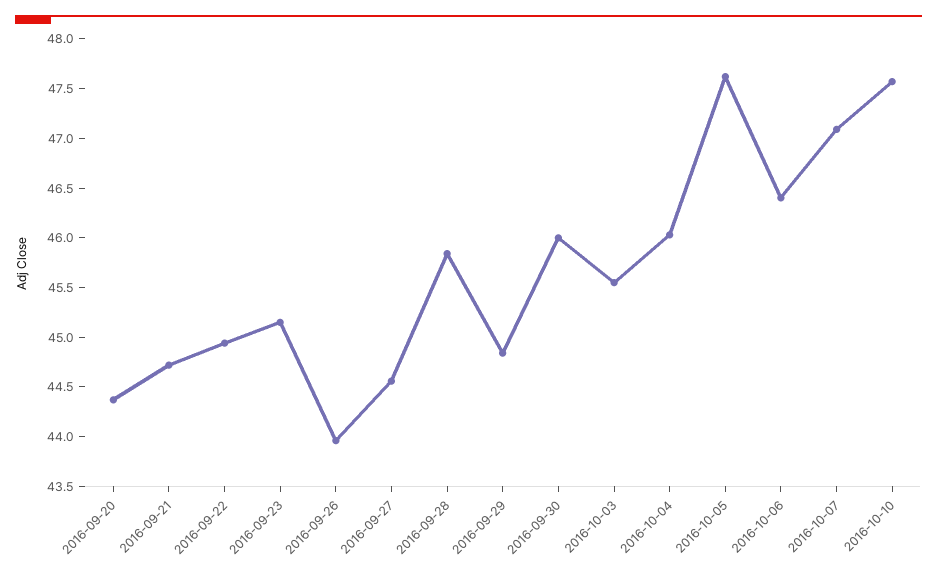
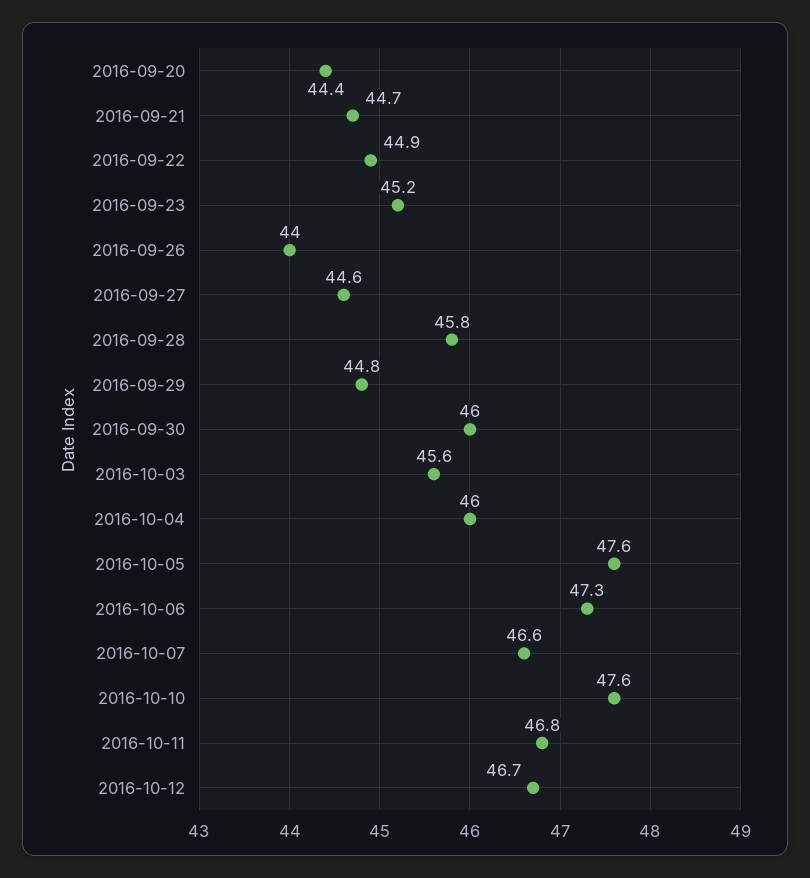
2016-10-06: 46.4 -> 47.3
2016-10-07: 47.1 -> 46.6
2016-10-11: none -> 46.8
2016-10-12: none -> 46.7

